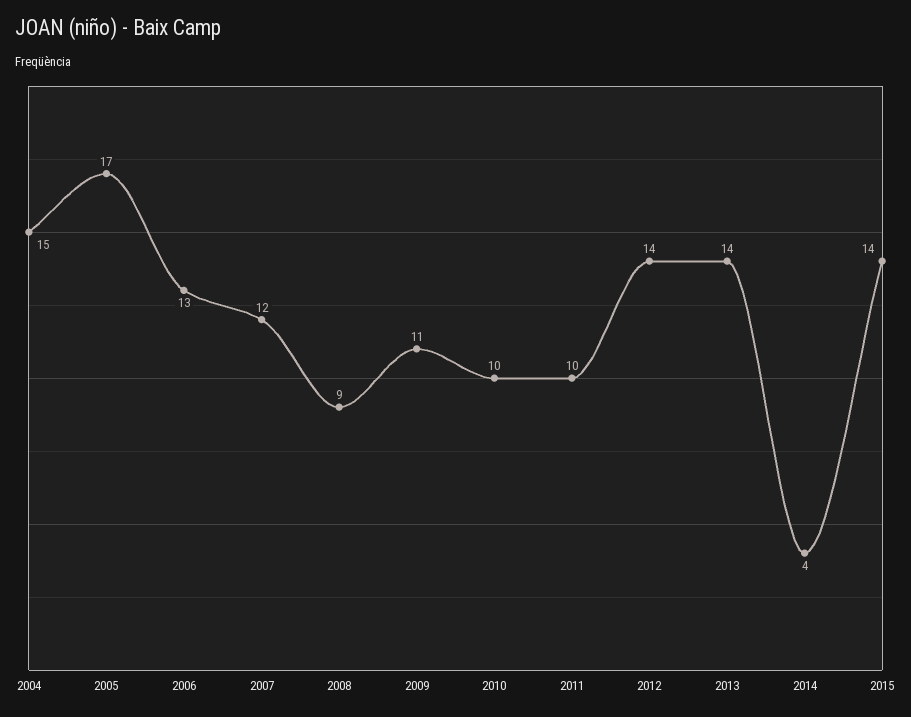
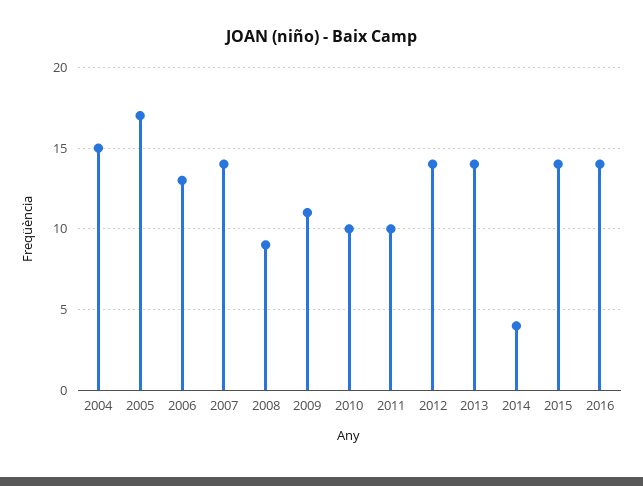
2007: 12 -> 14
2016: none -> 14

